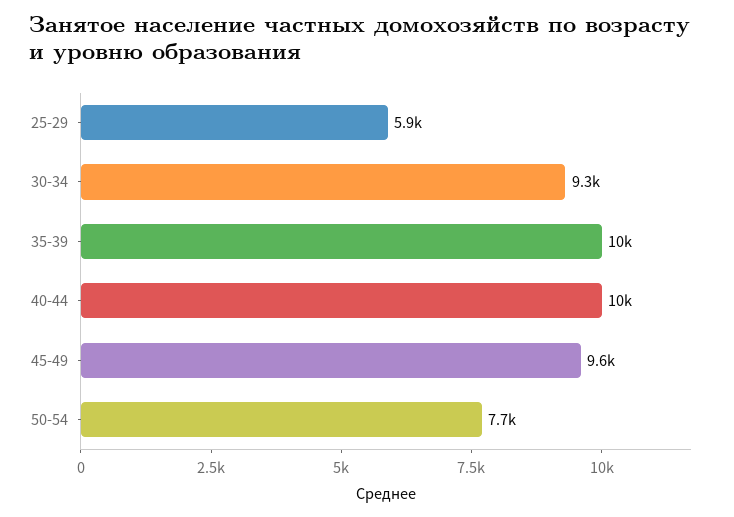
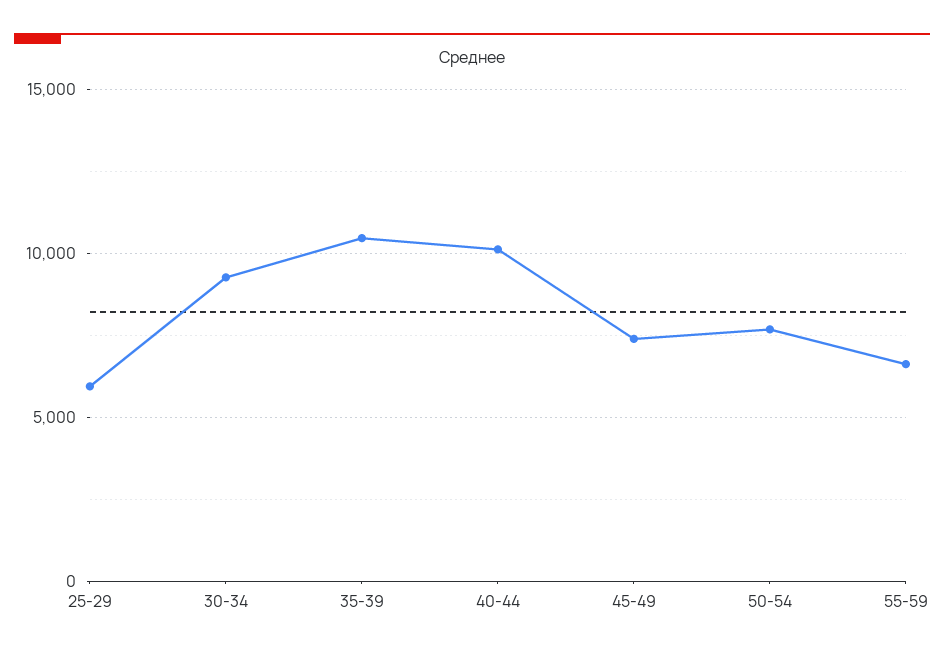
45-49: 9600 -> 7500
55-59: none -> 6500

